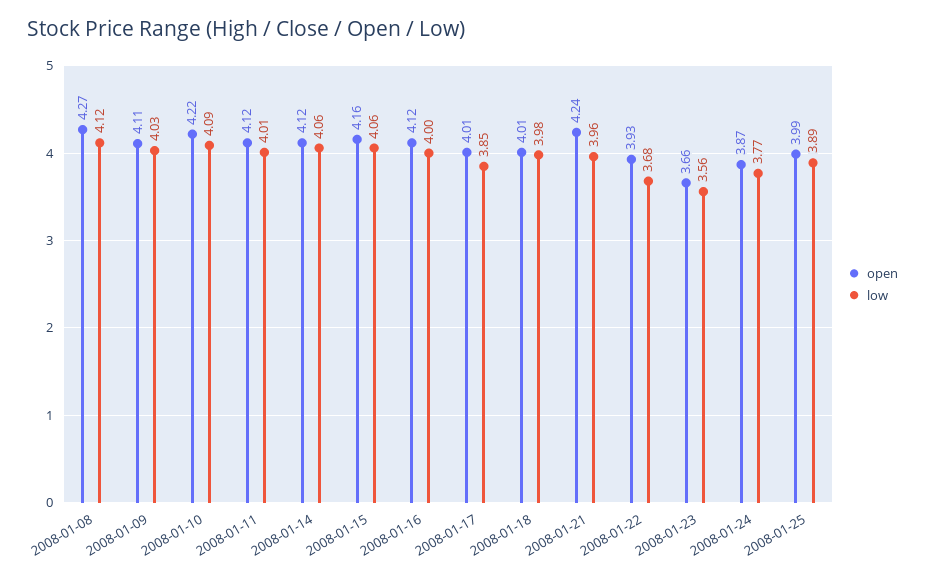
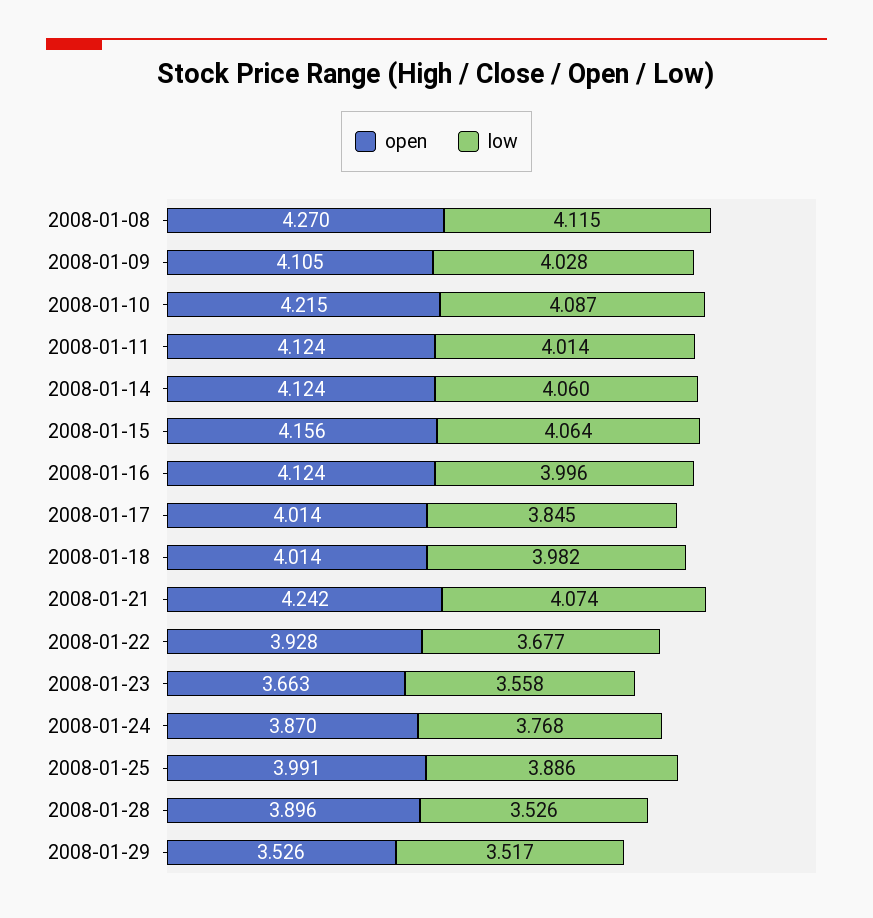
low, 2008-01-21: 3.96 -> 4.074
open, 2008-01-28: none -> 3.896
low, 2008-01-28: none -> 3.526
open, 2008-01-29: none -> 3.526
low, 2008-01-29: none -> 3.517

